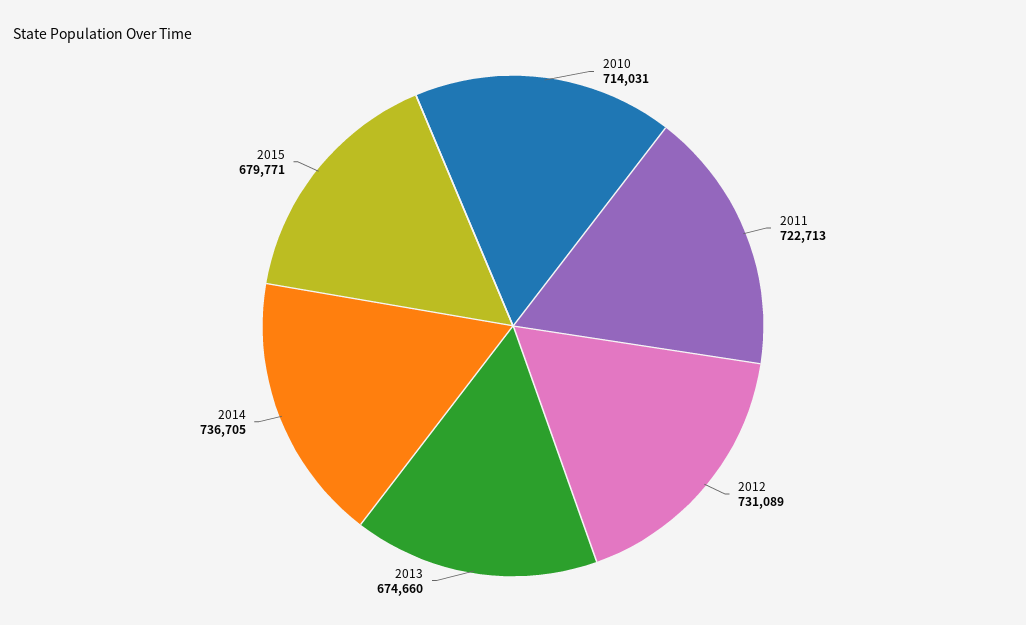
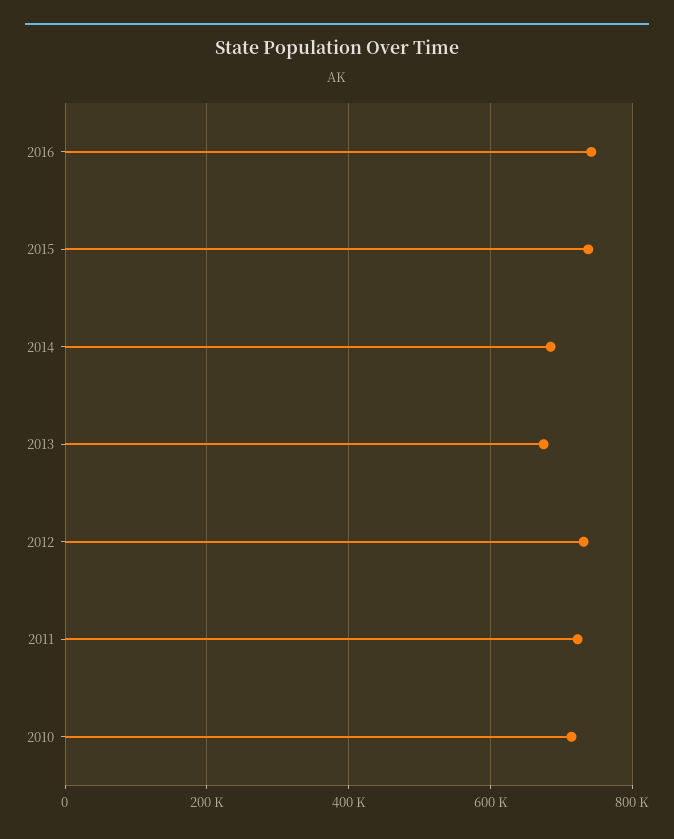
2014: 736705 -> 680000
2015: 679771 -> 740000
2016: none -> 740000

